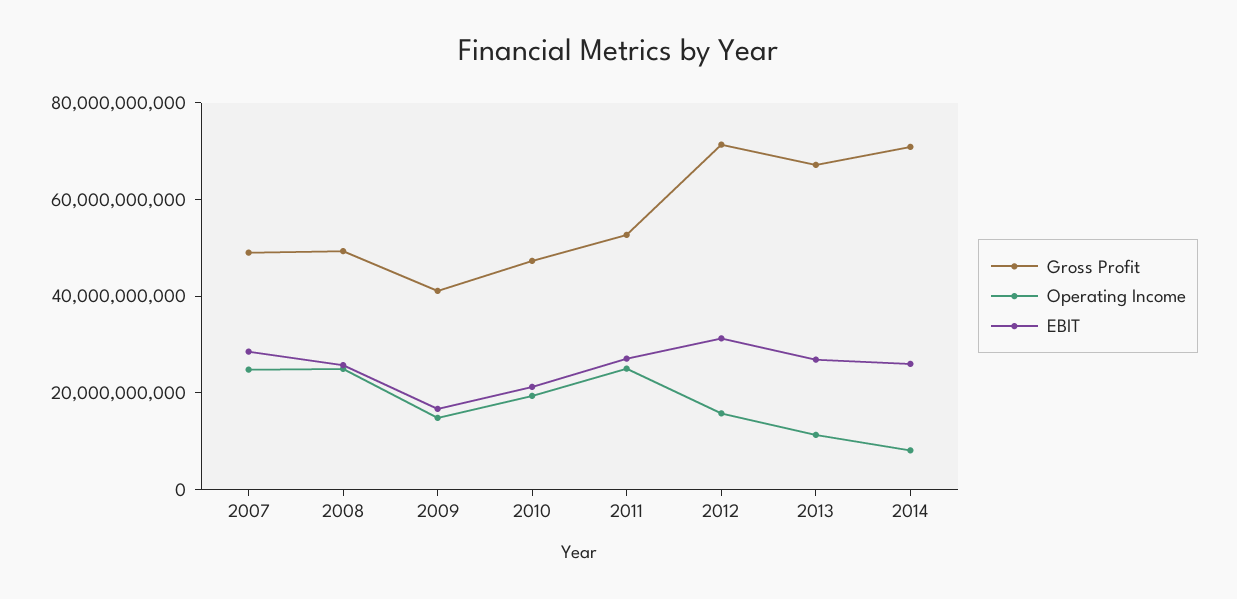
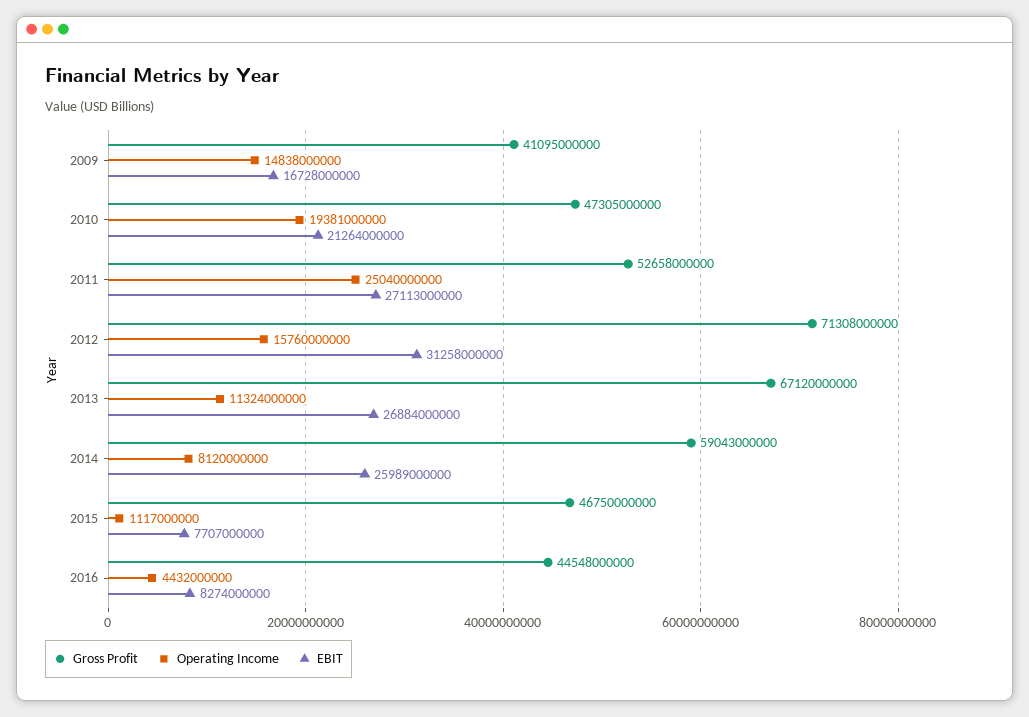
Gross Profit, 2007: 50000000000 -> none
Operating Income, 2007: 25000000000 -> none
EBIT, 2007: 30000000000 -> none
Gross Profit, 2008: 50000000000 -> none
Operating Income, 2008: 25000000000 -> none
EBIT, 2008: 25000000000 -> none
Gross Profit, 2014: 70000000000 -> 59043000000
Gross Profit, 2015: none -> 46750000000
Operating Income, 2015: none -> 1117000000
EBIT, 2015: none -> 7707000000
Gross Profit, 2016: none -> 44548000000
Operating Income, 2016: none -> 4432000000
EBIT, 2016: none -> 8274000000

